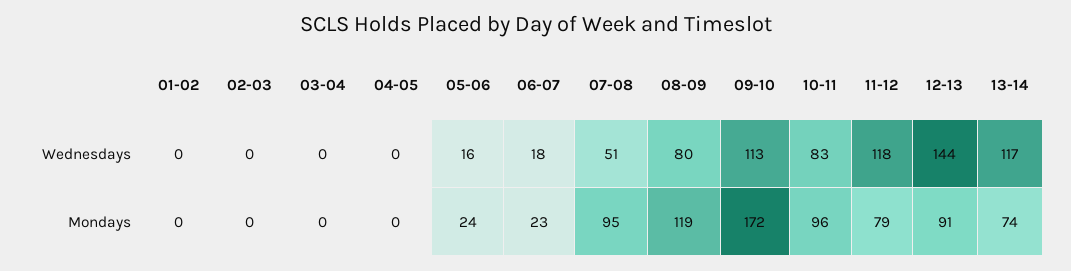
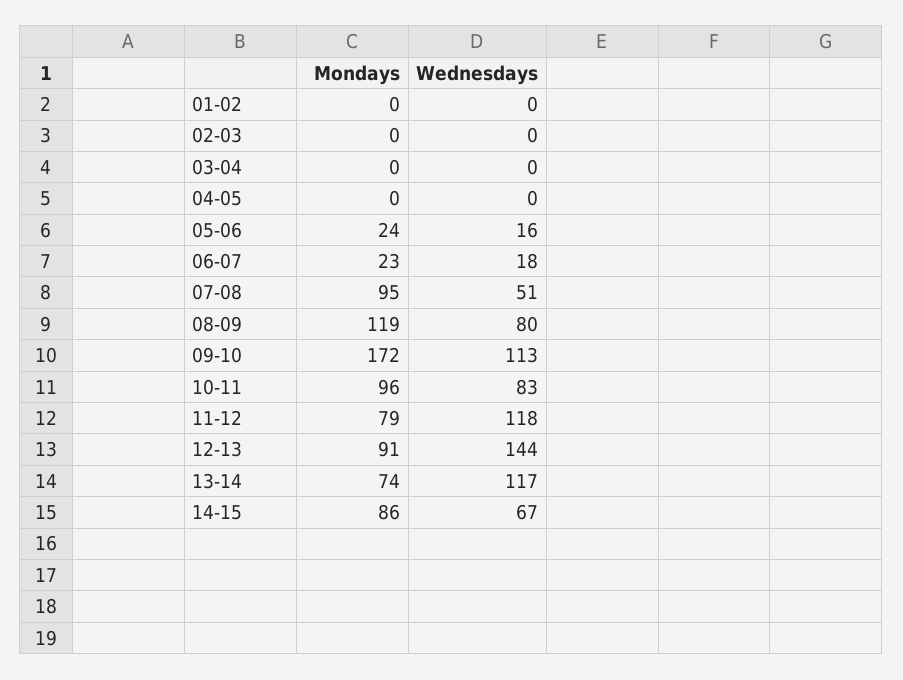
14-15, Mondays: none -> 86
14-15, Wednesdays: none -> 67

